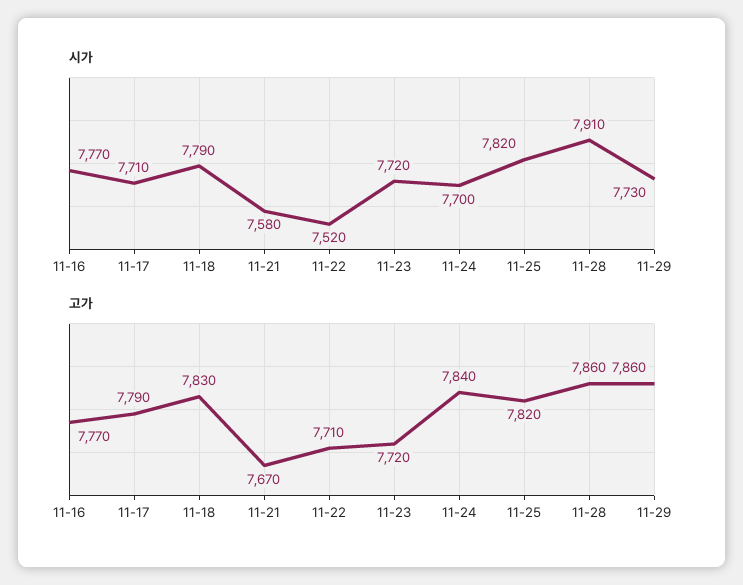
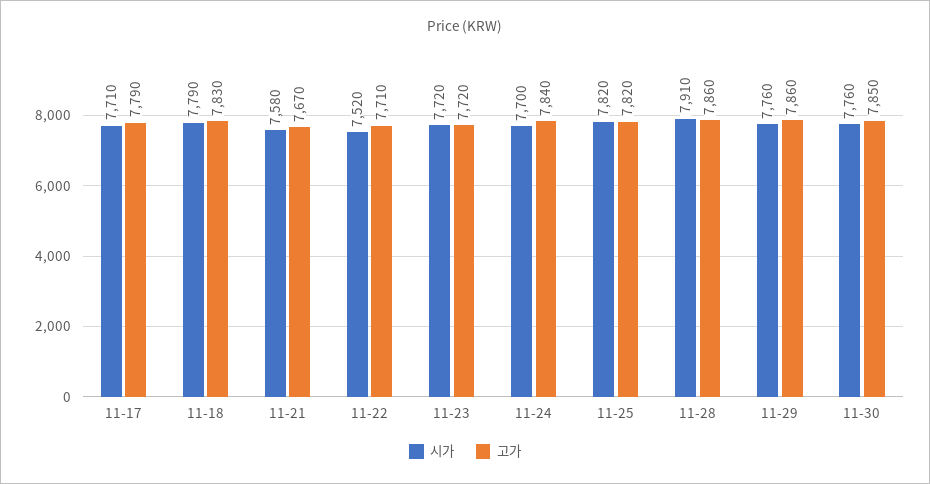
시가, 11-16: 7770 -> none
시가, 11-29: 7730 -> 7760
고가, 11-16: 7770 -> none
시가, 11-30: none -> 7760
고가, 11-30: none -> 7850

